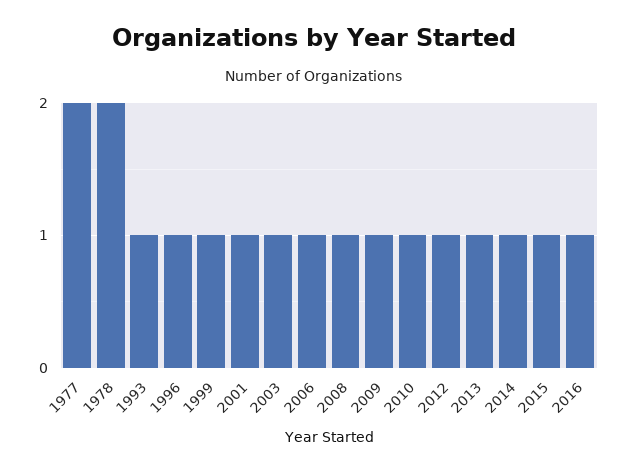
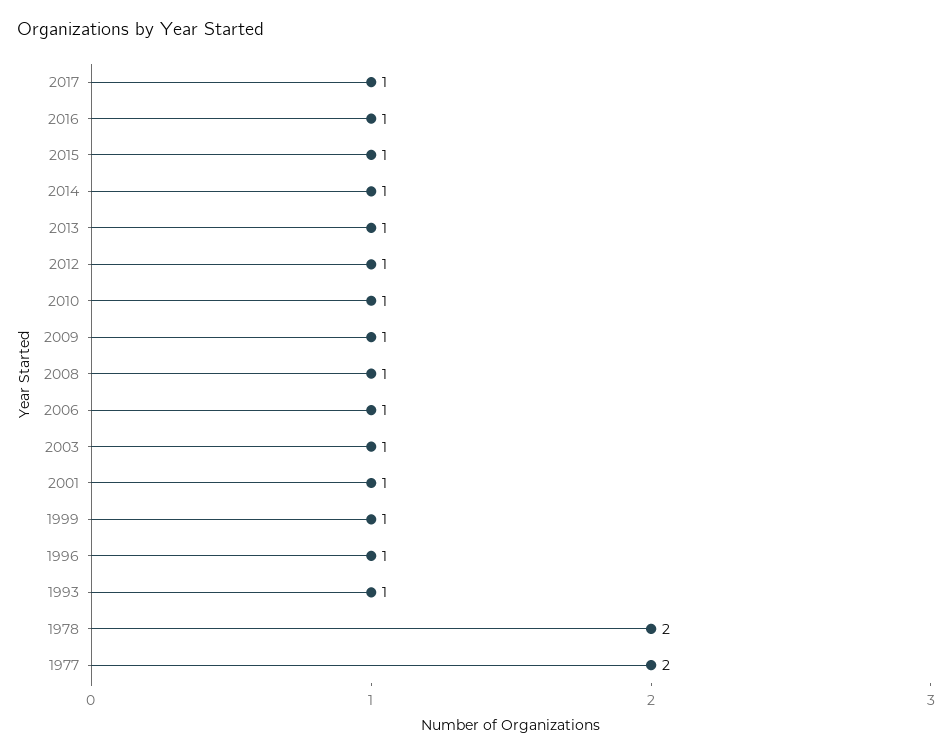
2017: none -> 1

